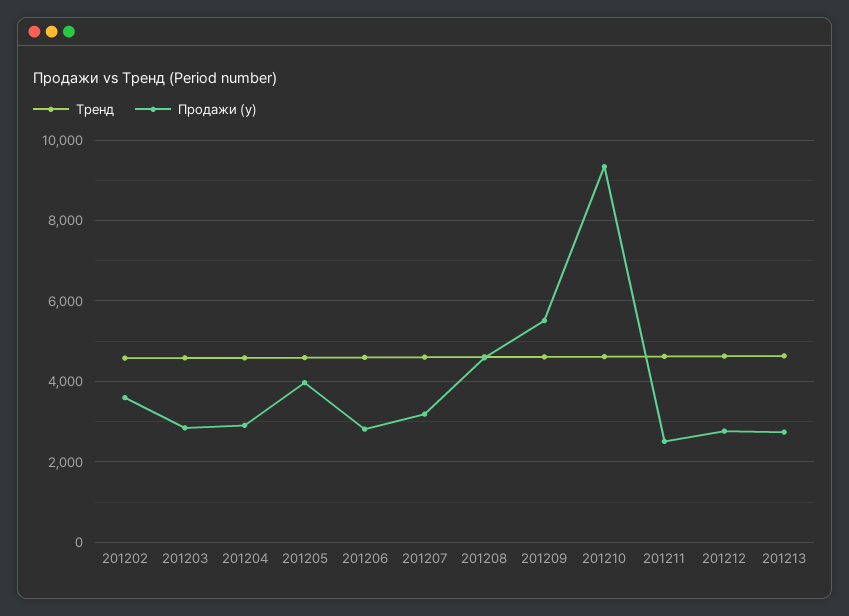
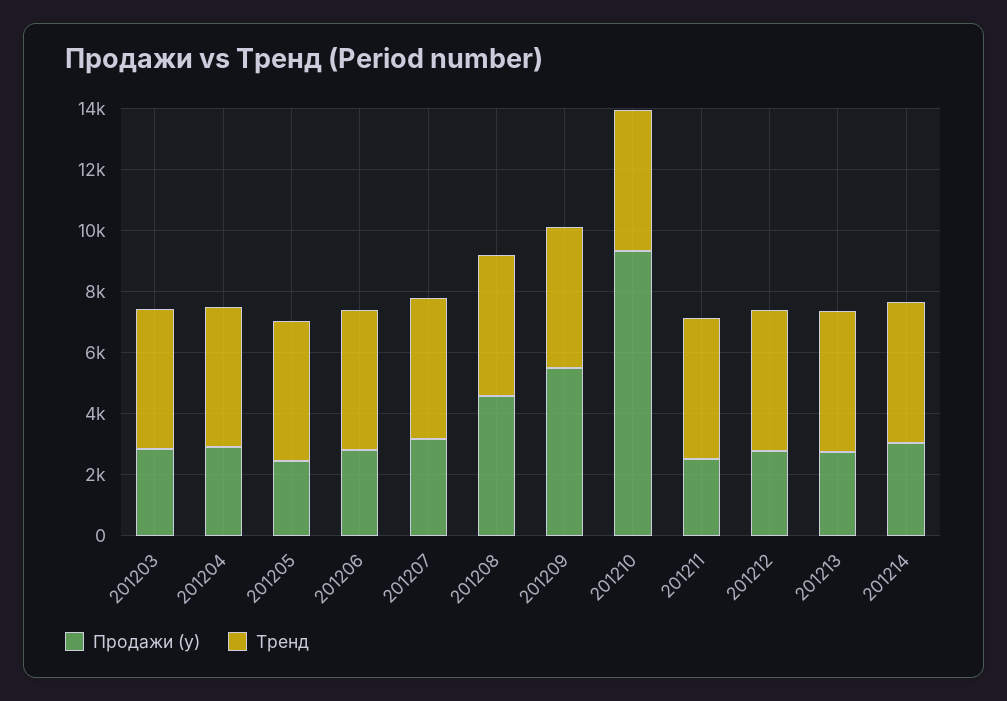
Тренд, 201202: 4600 -> none
Продажи (y), 201202: 3600 -> none
Продажи (y), 201205: 4000 -> 2500
Продажи (y), 201214: none -> 3000
Тренд, 201214: none -> 4500

